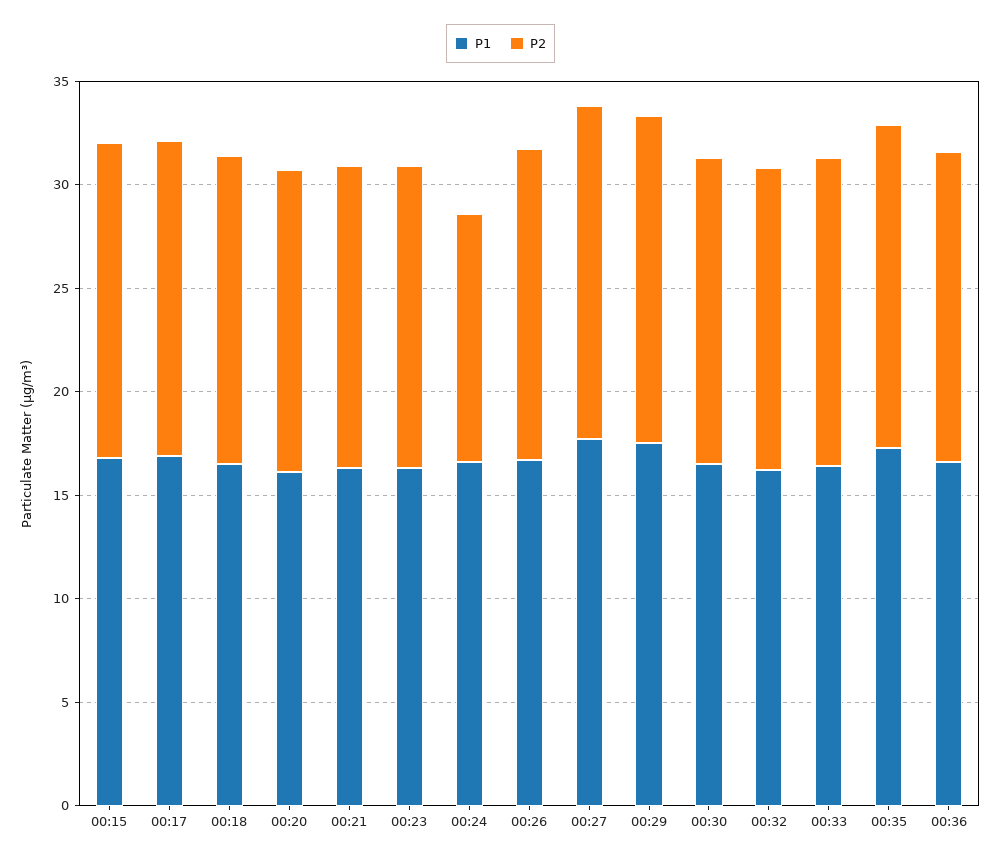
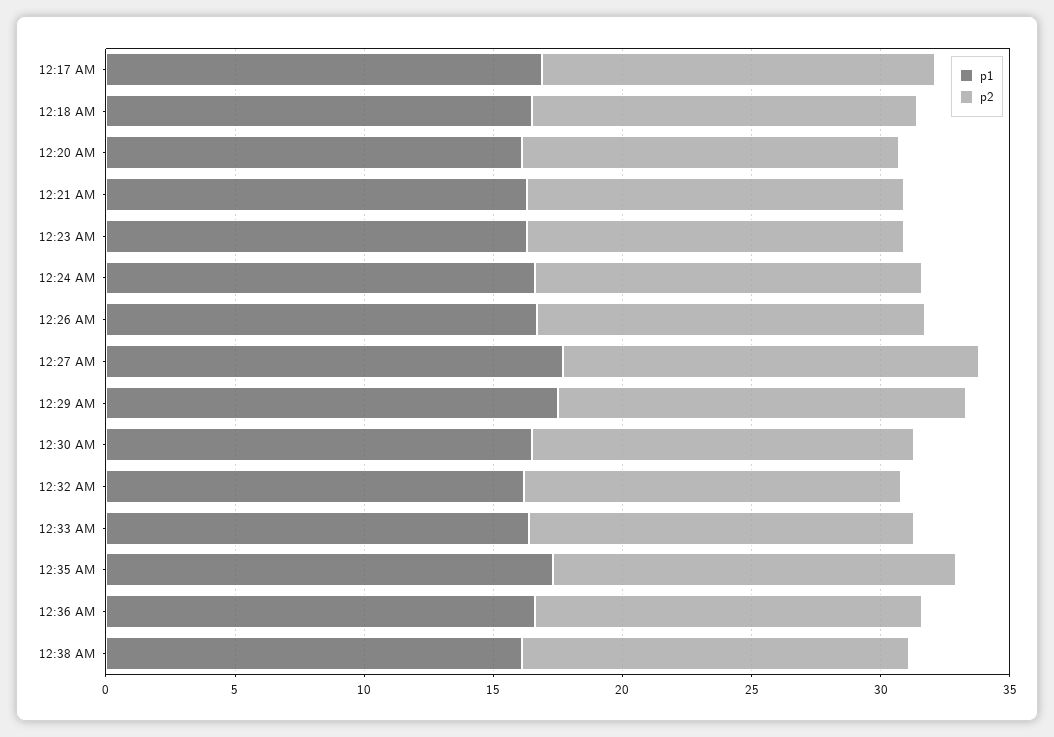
P1, 00:15: 17 -> none
P2, 00:15: 15 -> none
P2, 00:24: 12 -> 15
P1, 12:38 AM: none -> 16
P2, 12:38 AM: none -> 15

